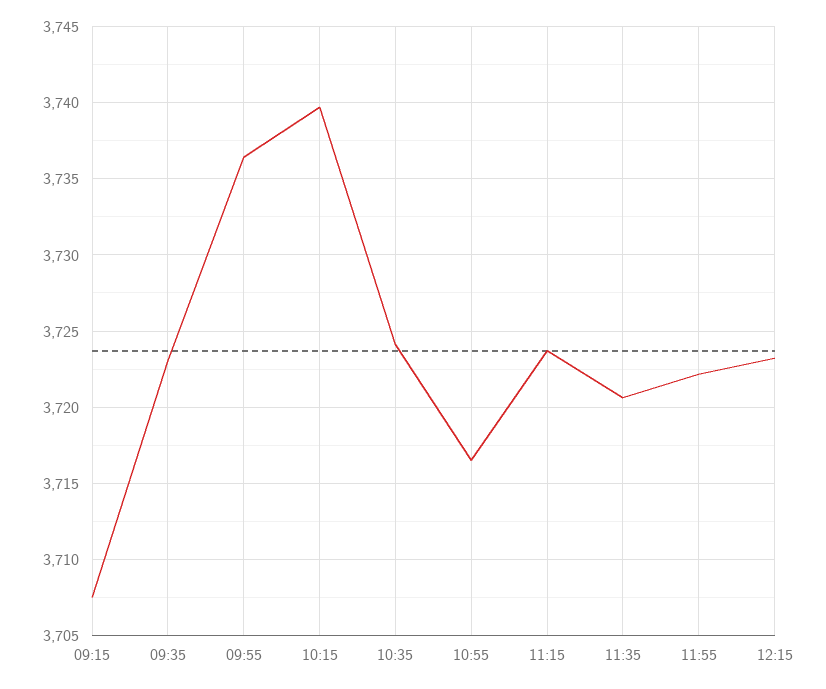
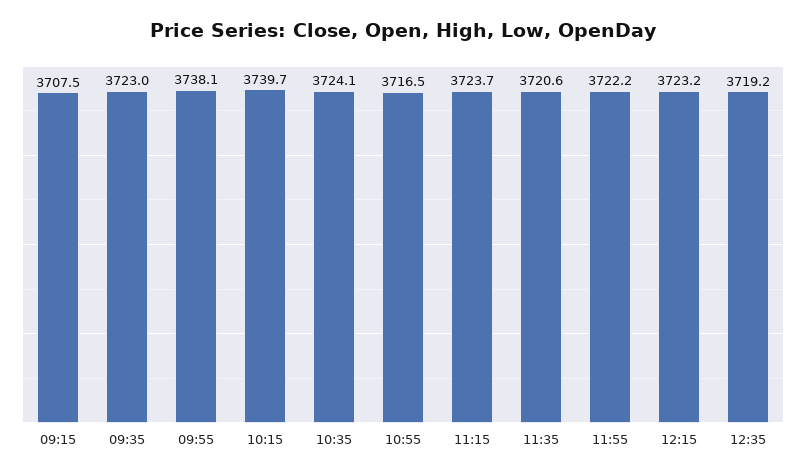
09:55: 3736.5 -> 3738.1
12:35: none -> 3719.2

